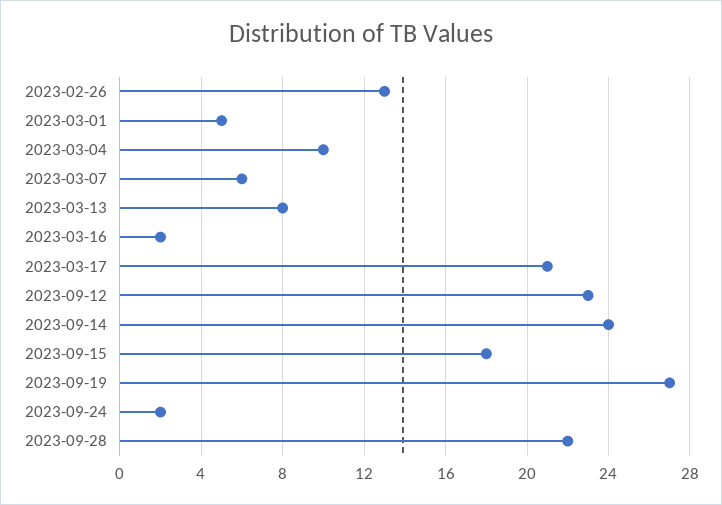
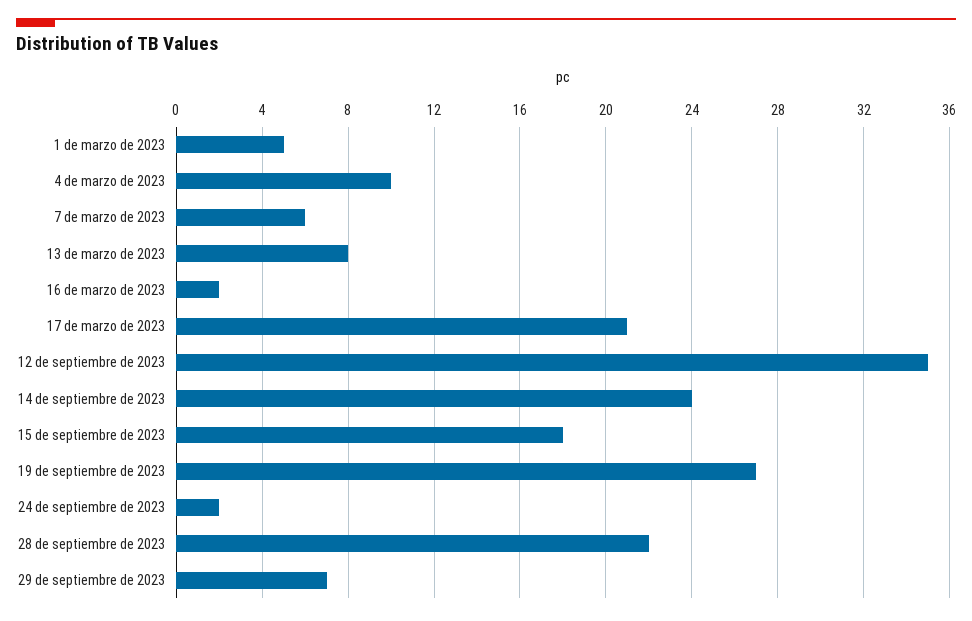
2023-02-26: 13 -> none
2023-09-12: 23 -> 35
29 de septiembre de 2023: none -> 7

